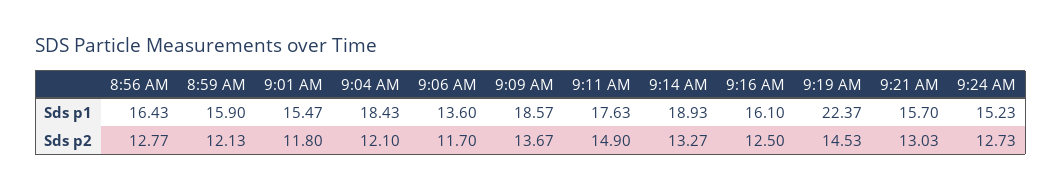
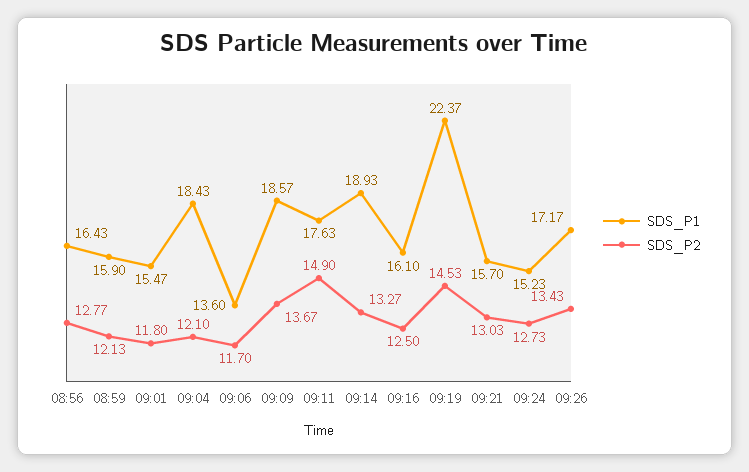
Sds p1, 09:26: none -> 17.17
Sds p2, 09:26: none -> 13.43

